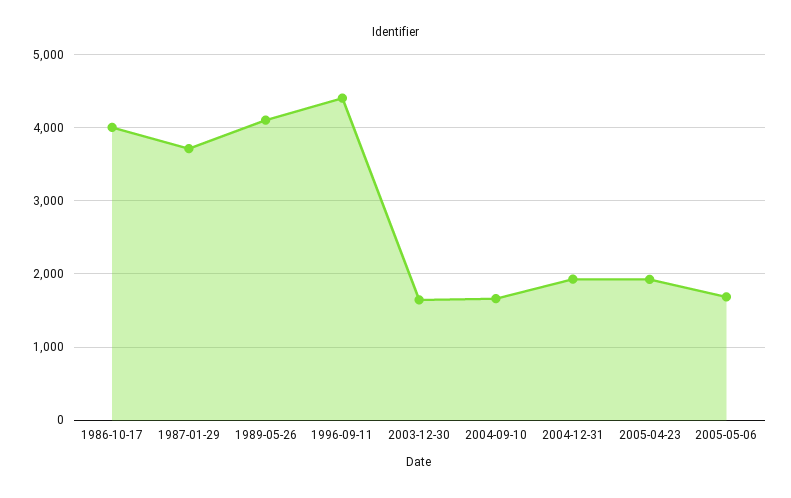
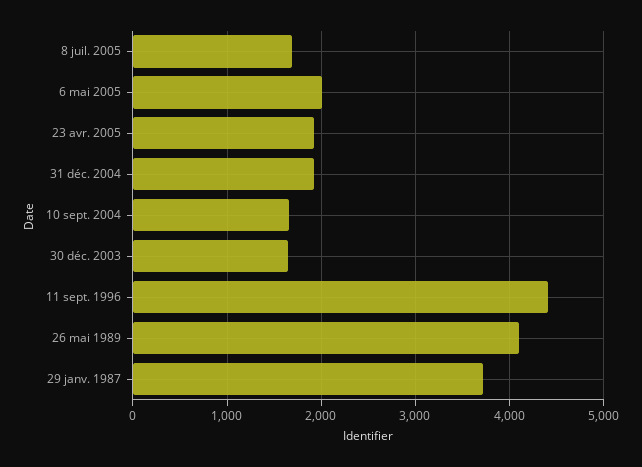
1986-10-17: 4000 -> none
2005-05-06: 1700 -> 2000
8 juil. 2005: none -> 1700

